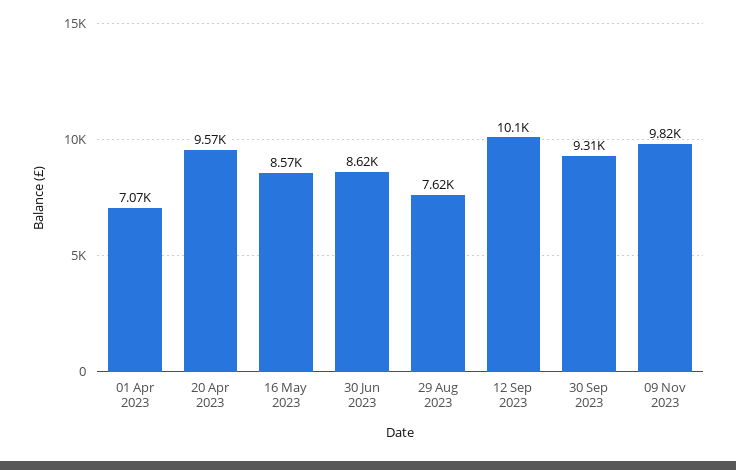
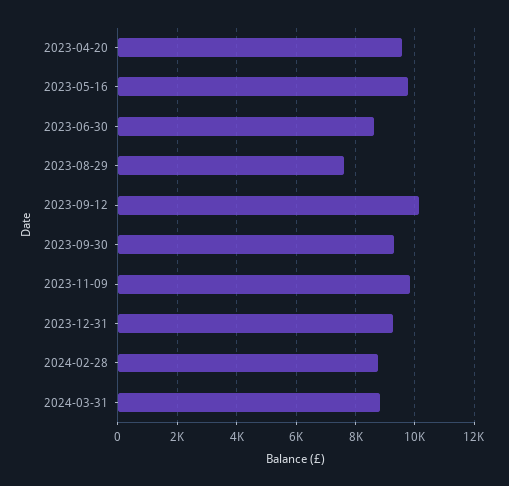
01 Apr 2023: 7070 -> none
16 May 2023: 8570 -> 9750
2023-12-31: none -> 9250
2024-02-28: none -> 8750
2024-03-31: none -> 8750

